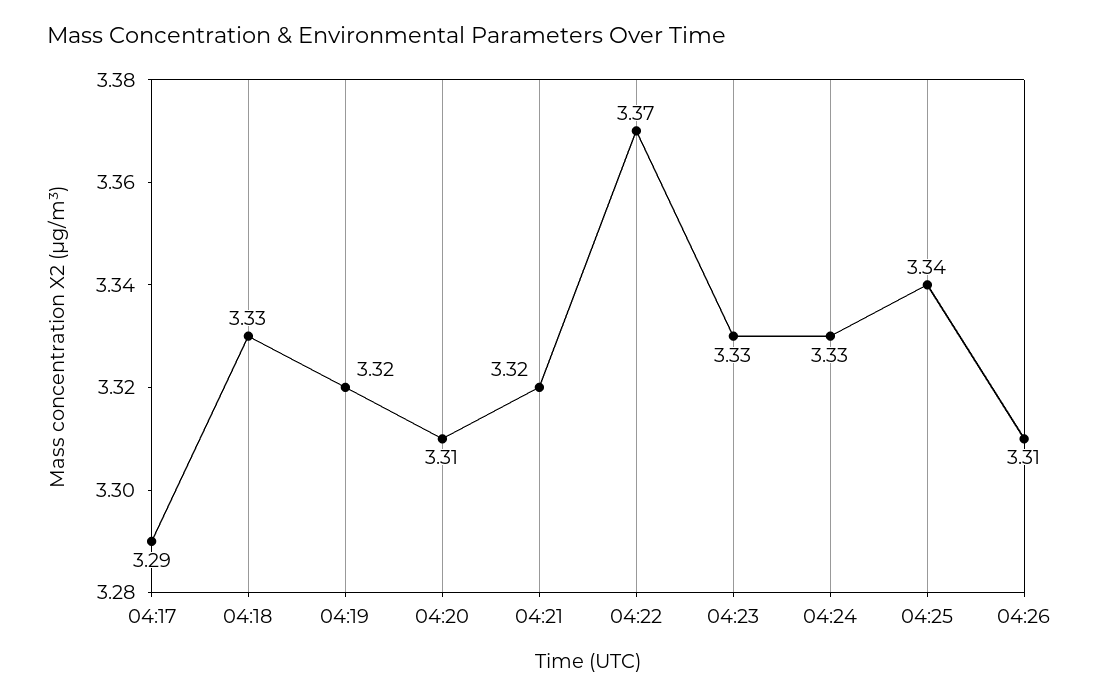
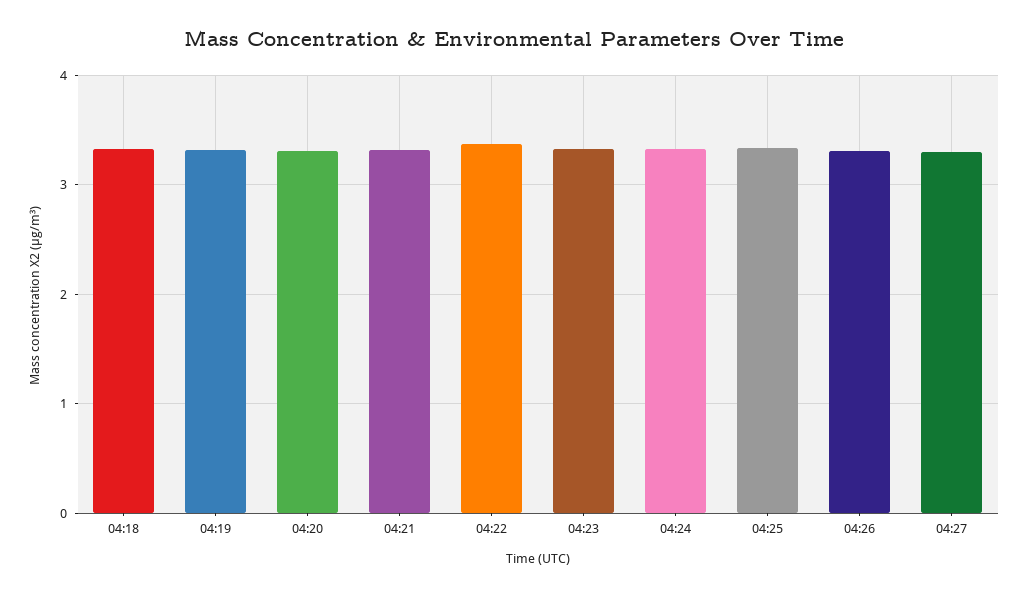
04:17: 3.29 -> none
04:27: none -> 3.3

